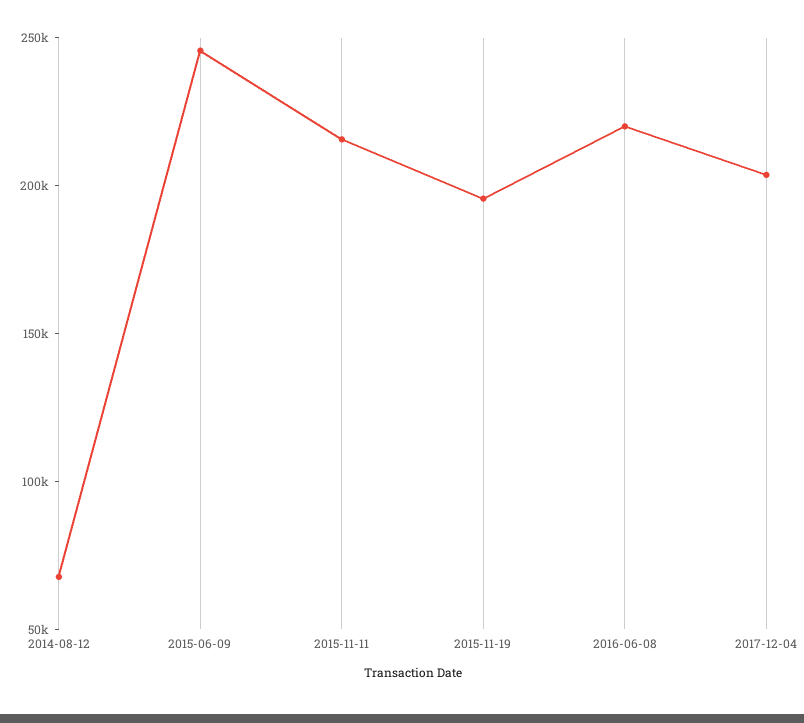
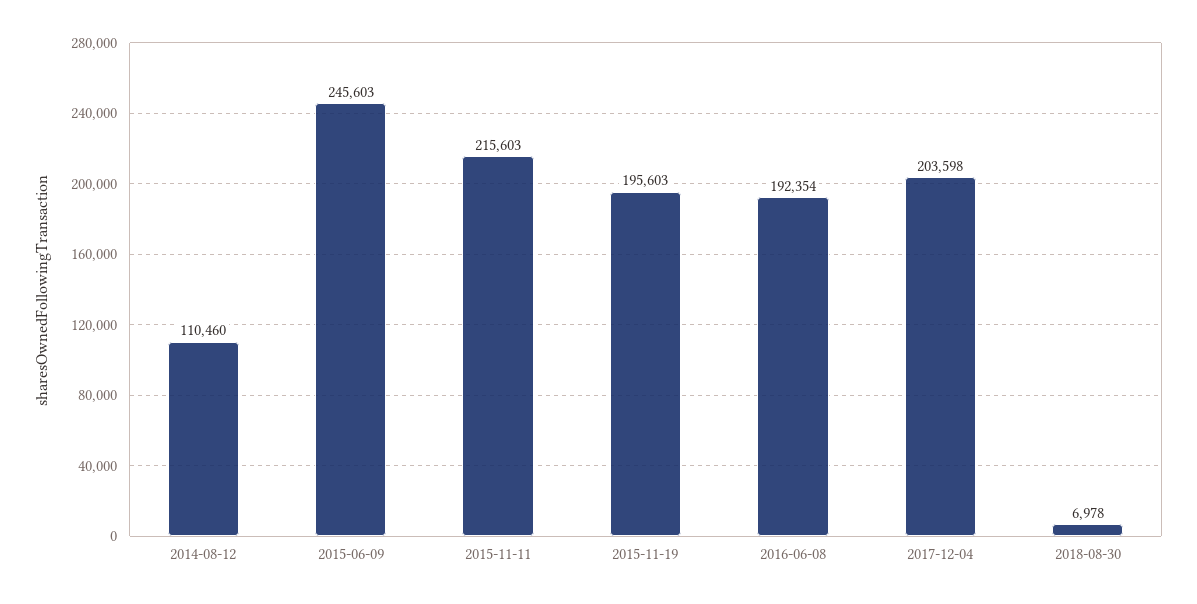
2014-08-12: 70000 -> 110460
2016-06-08: 220000 -> 192354
2018-08-30: none -> 6978

